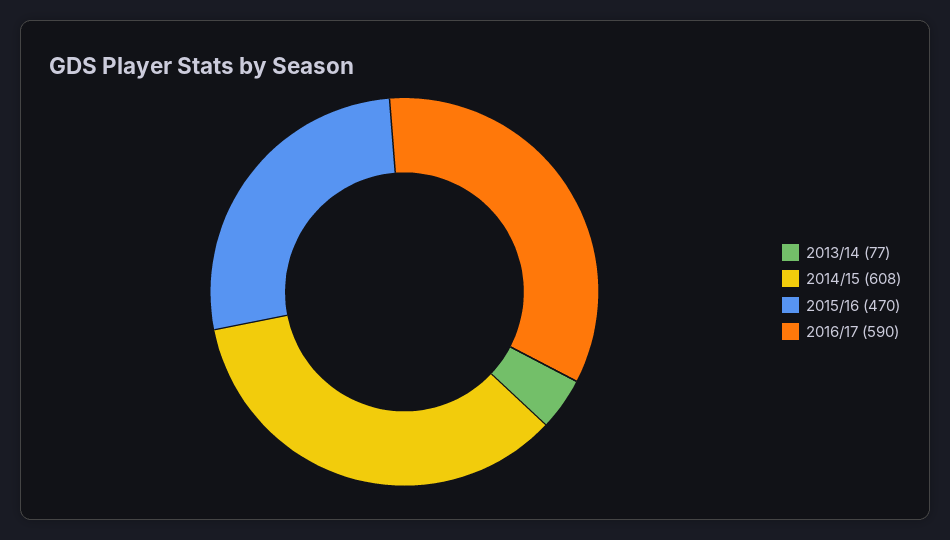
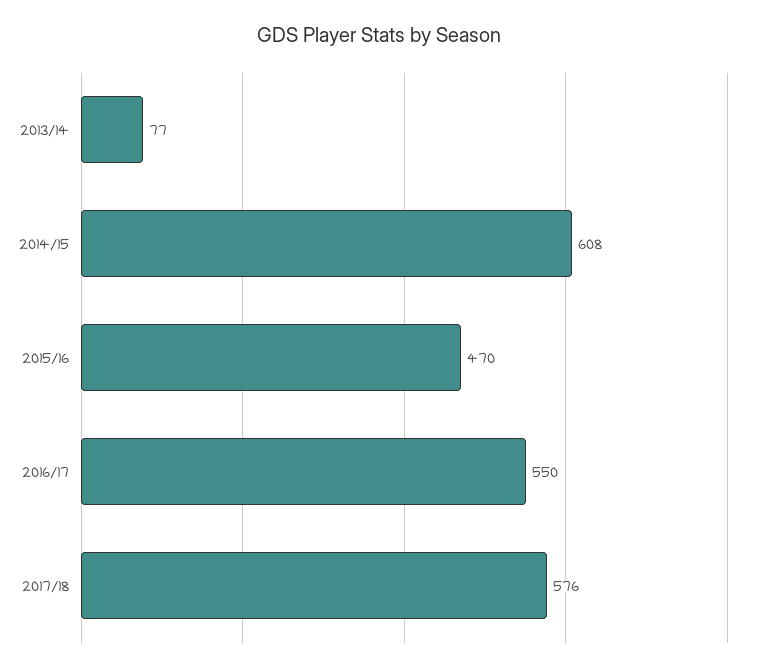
2016/17: 590 -> 550
2017/18: none -> 576

